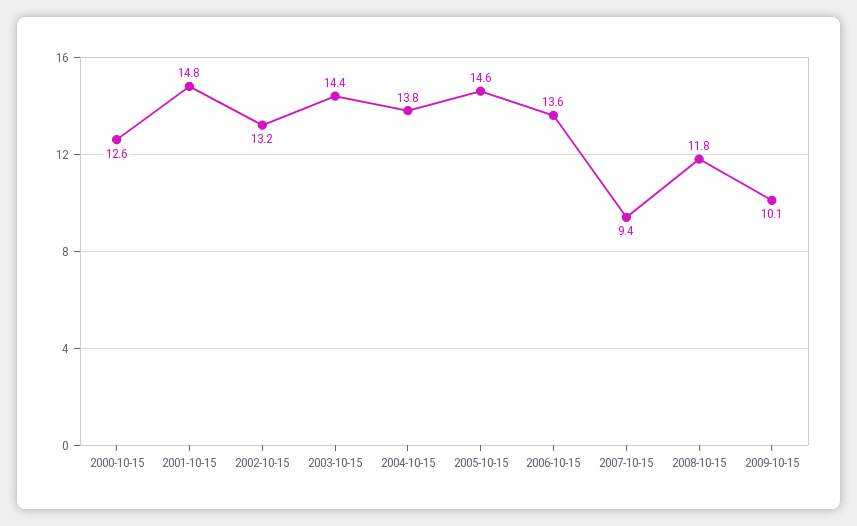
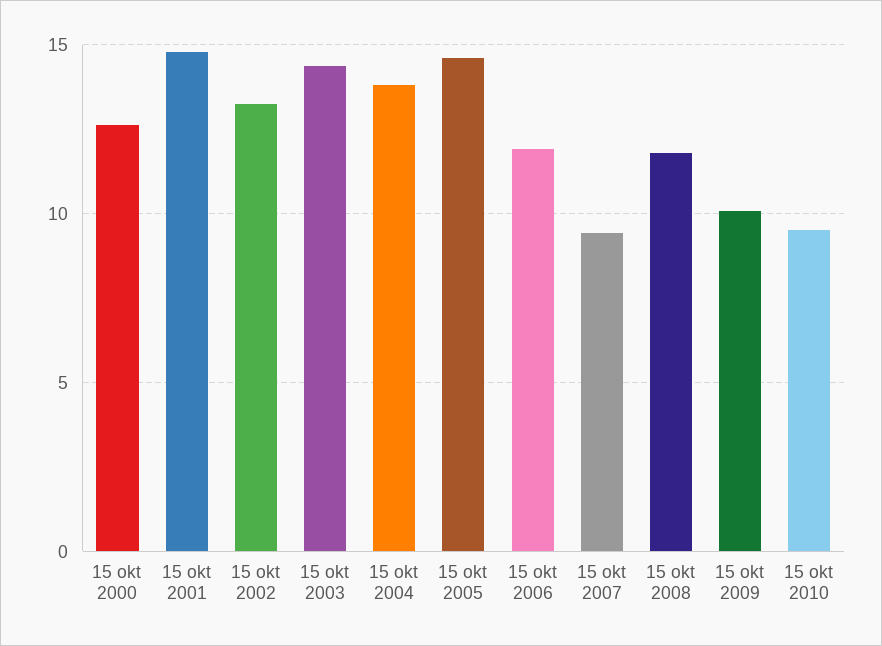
2006-10-15: 13.6 -> 12
15 okt 2010: none -> 9.5

